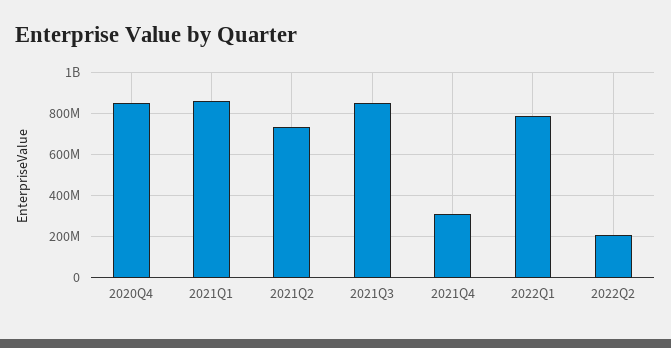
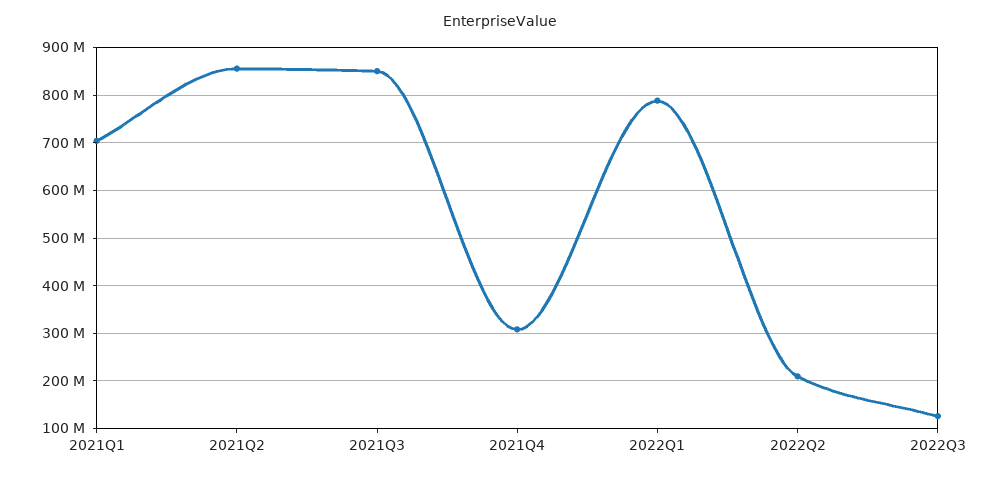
2020Q4: 850000000 -> none
2021Q1: 850000000 -> 700000000
2021Q2: 750000000 -> 860000000
2022Q3: none -> 120000000

